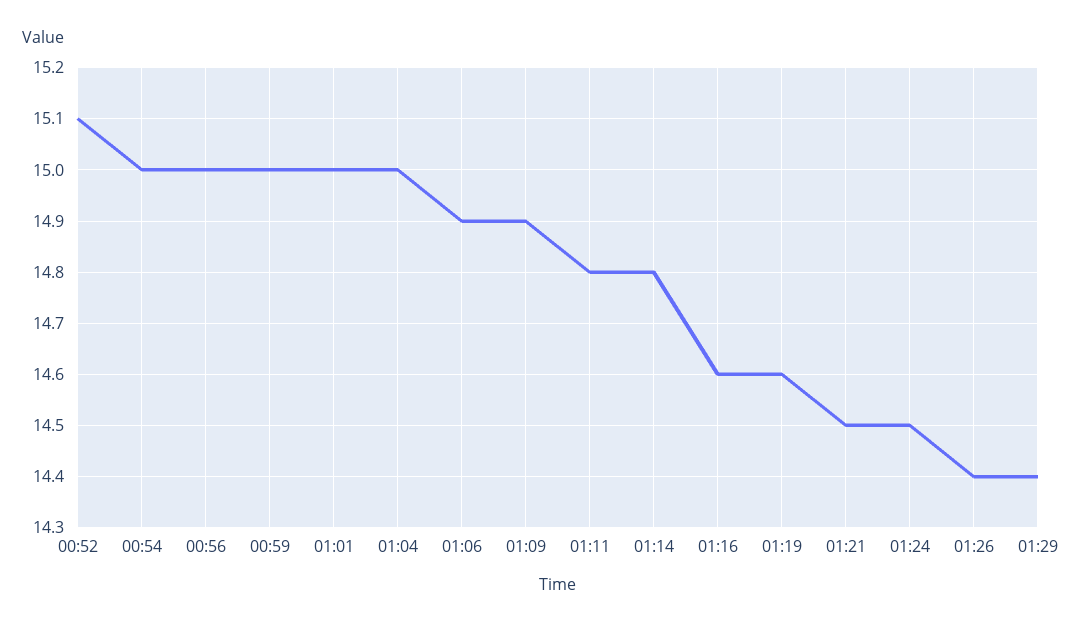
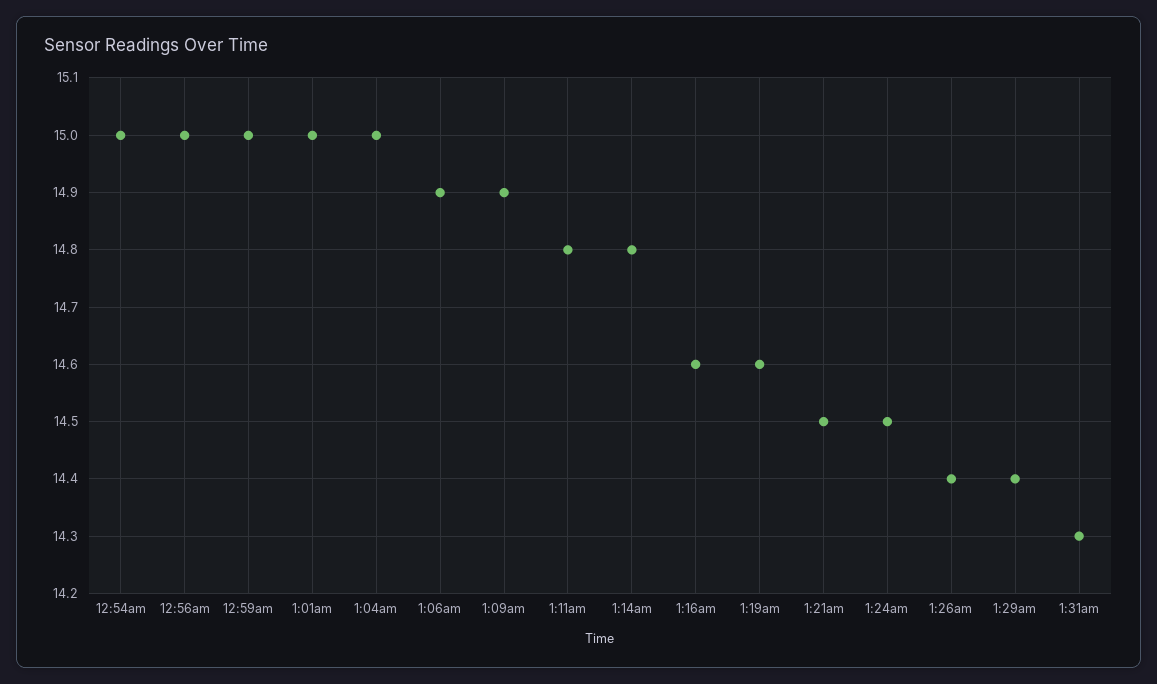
00:52: 15.1 -> none
1:31am: none -> 14.3

